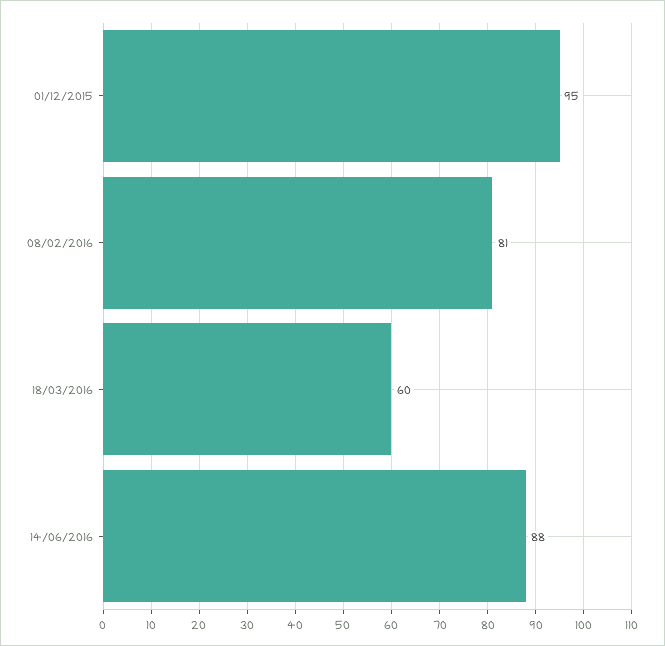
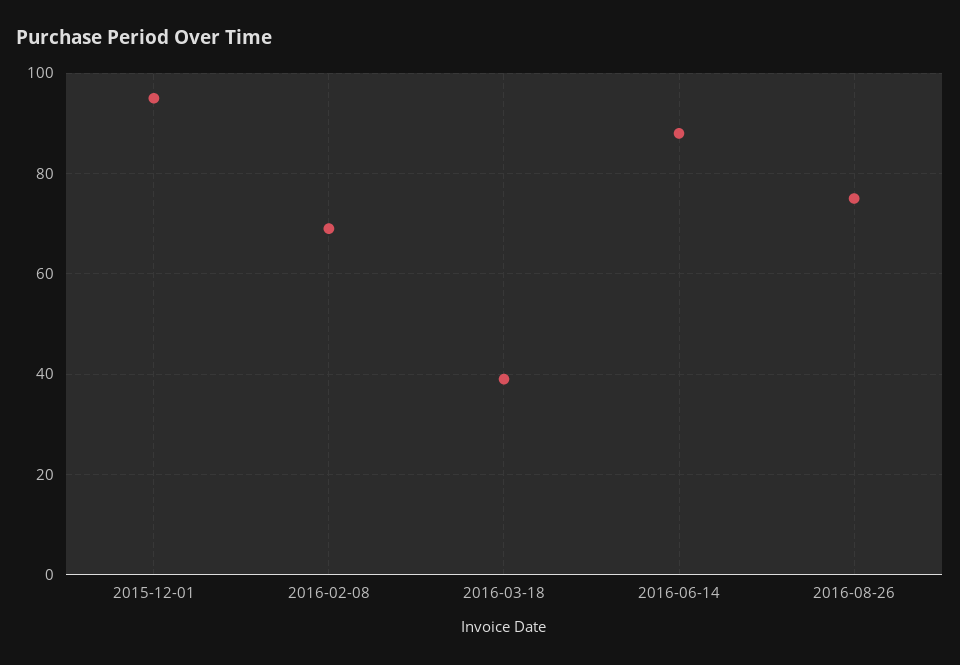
08/02/2016: 81 -> 70
18/03/2016: 60 -> 40
2016-08-26: none -> 75

